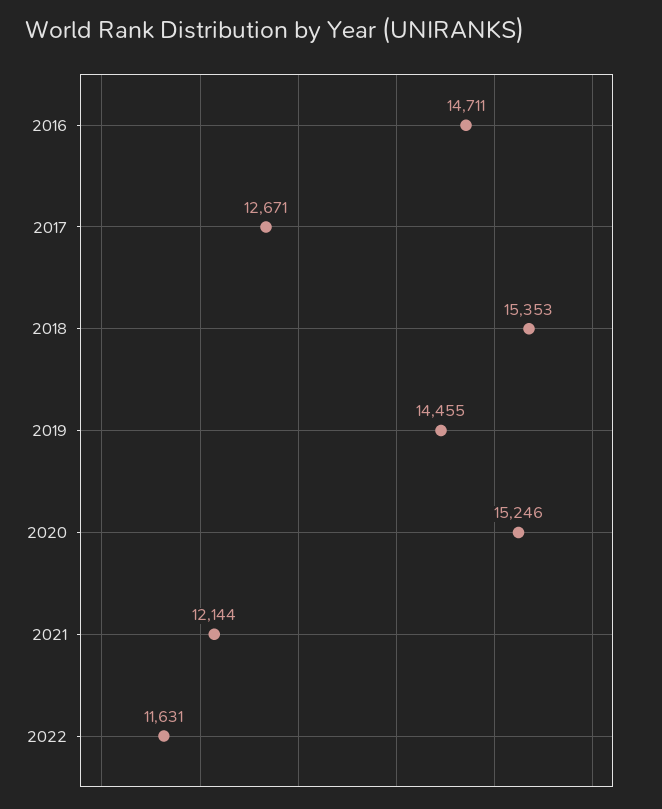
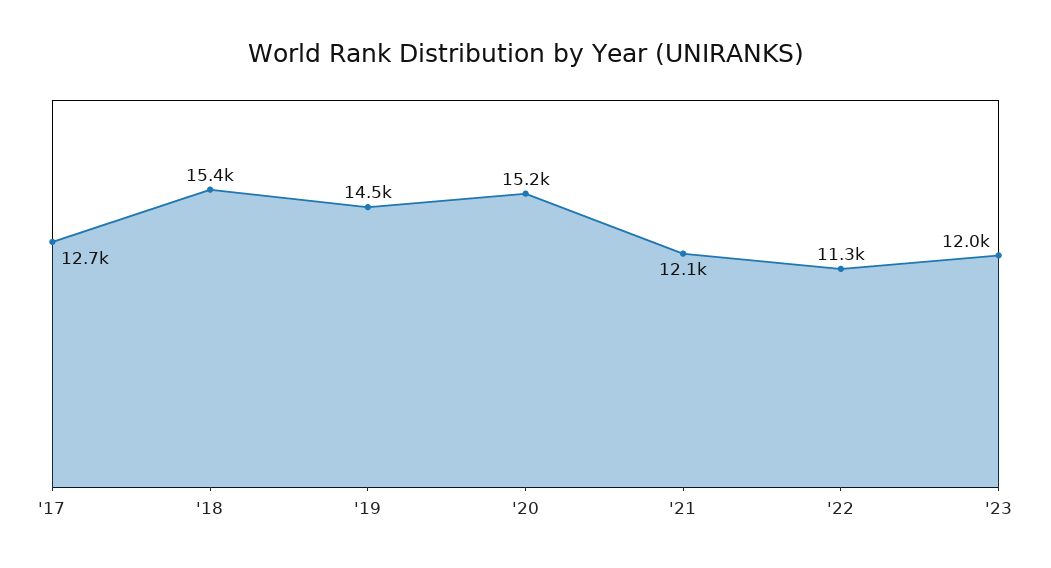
2016: 14711 -> none
2022: 11631 -> 11300
'23: none -> 12000

